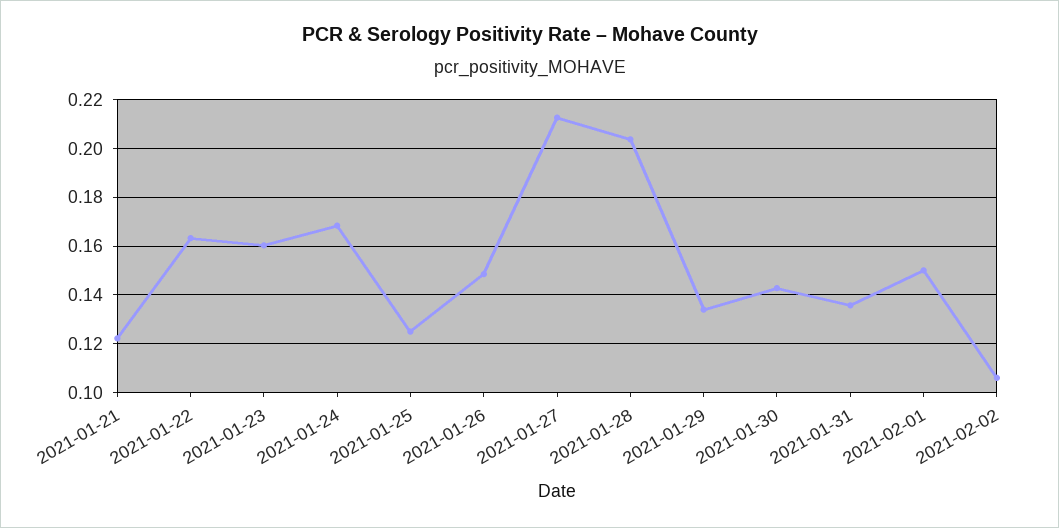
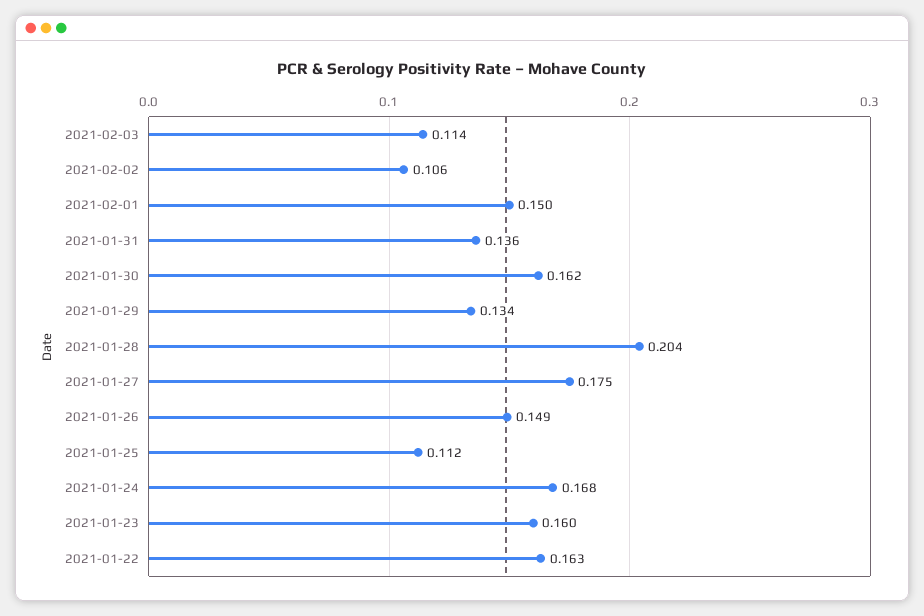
2021-01-21: 0.1225 -> none
2021-01-25: 0.125 -> 0.112
2021-01-27: 0.2125 -> 0.175
2021-01-30: 0.1425 -> 0.162
2021-02-03: none -> 0.114

